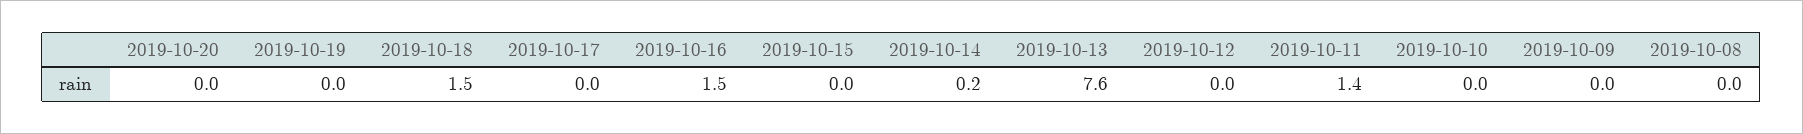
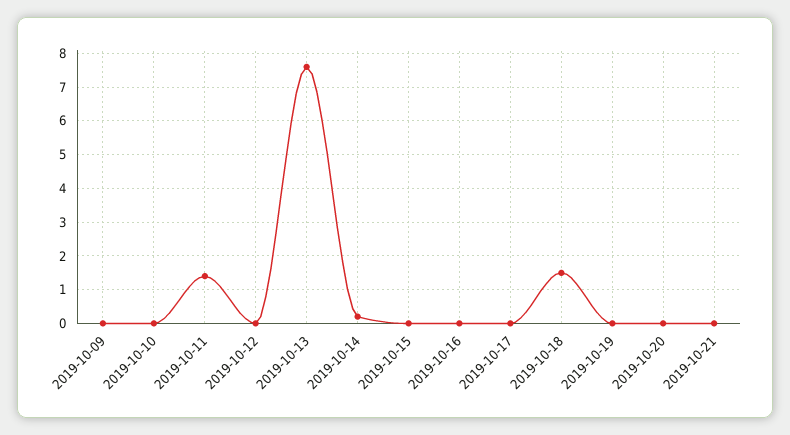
2019-10-16: 1.5 -> 0
2019-10-08: 0 -> none
2019-10-21: none -> 0

